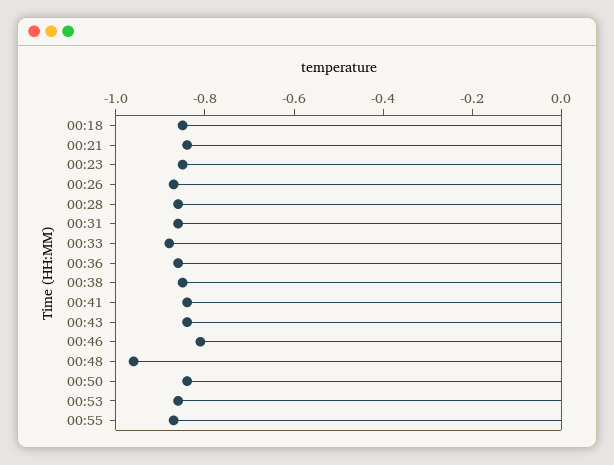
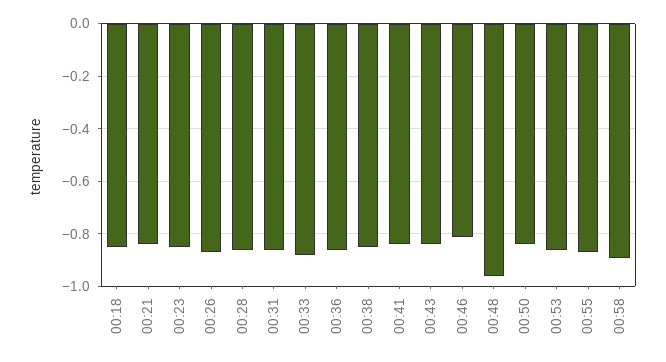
00:58: none -> -0.9

